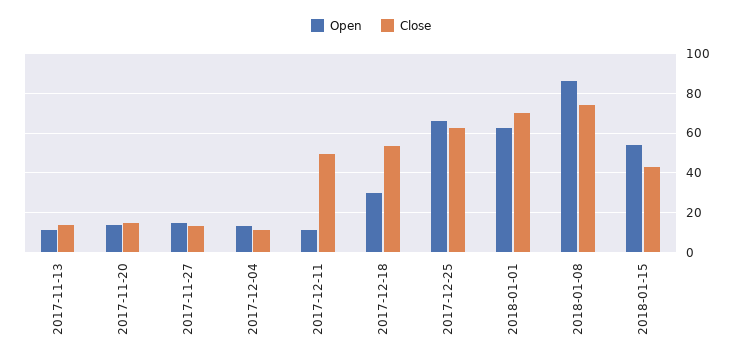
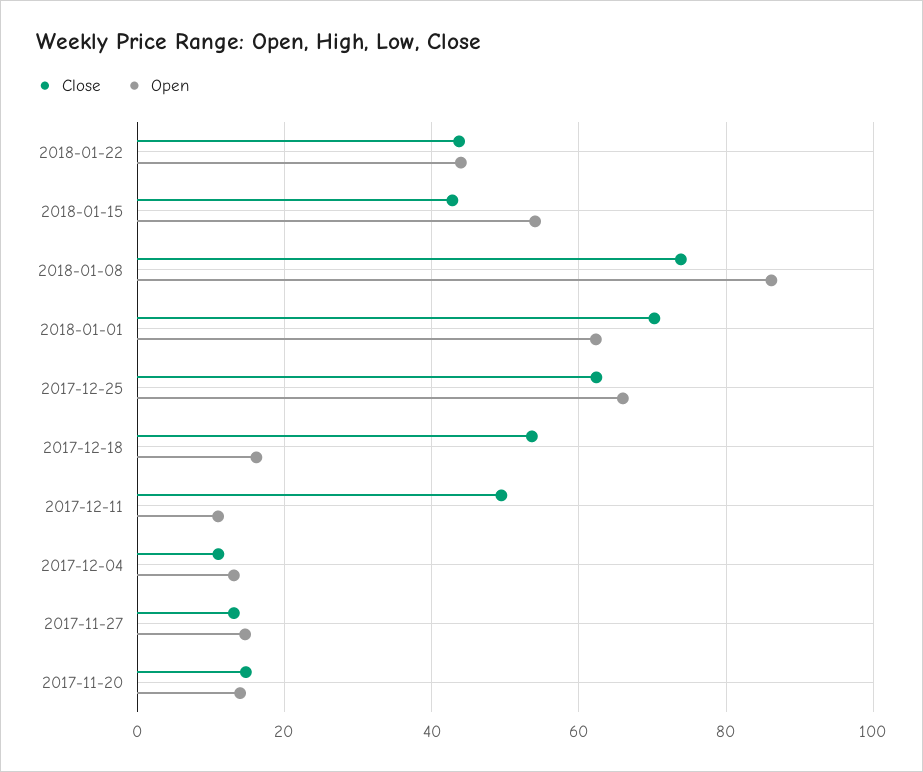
Open, 2017-11-13: 10 -> none
Close, 2017-11-13: 15 -> none
Open, 2017-12-18: 30 -> 16
Close, 2018-01-22: none -> 44
Open, 2018-01-22: none -> 44

